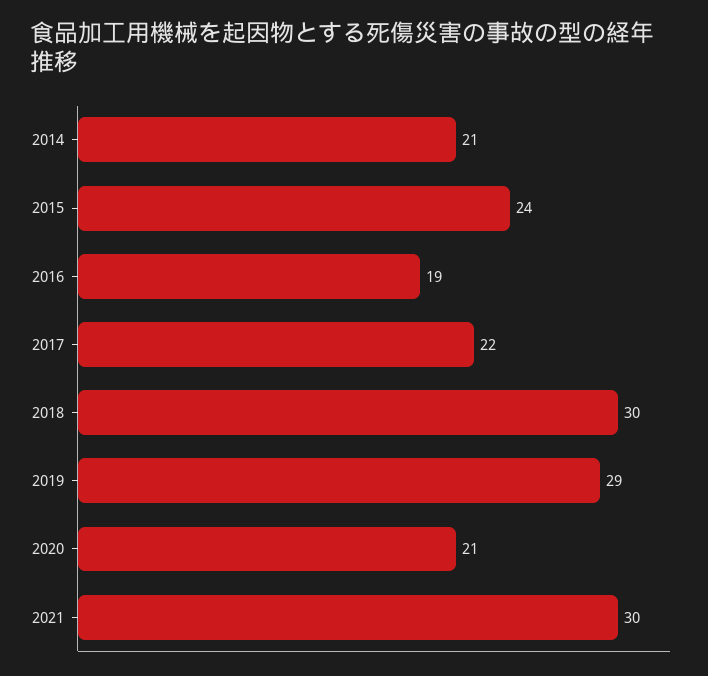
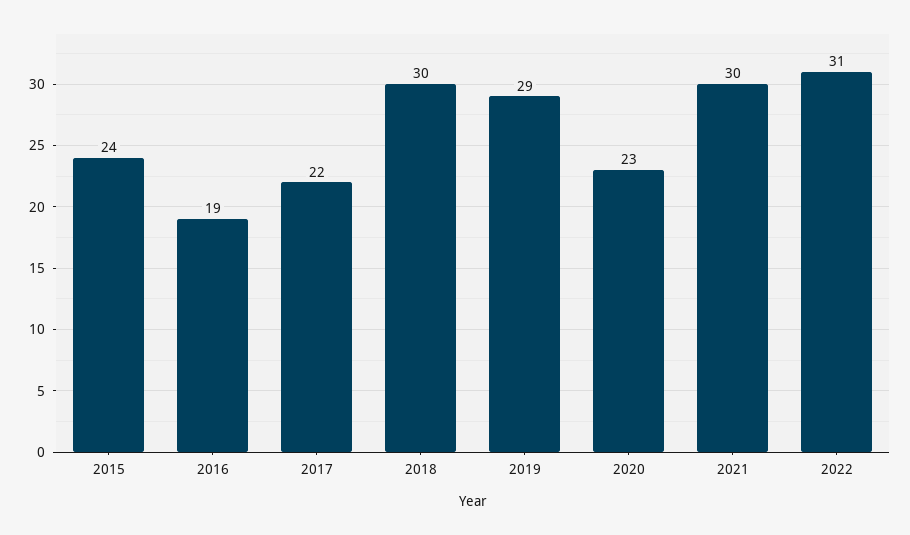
2014: 21 -> none
2020: 21 -> 23
2022: none -> 31

